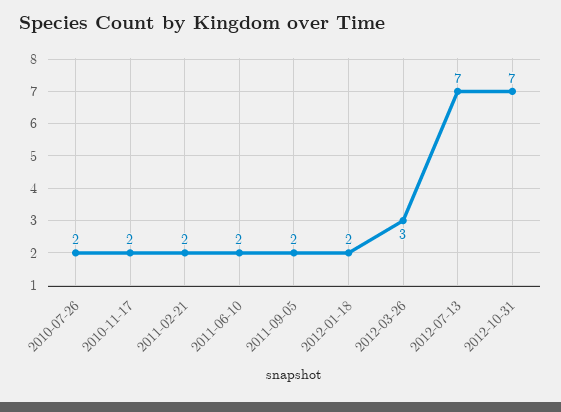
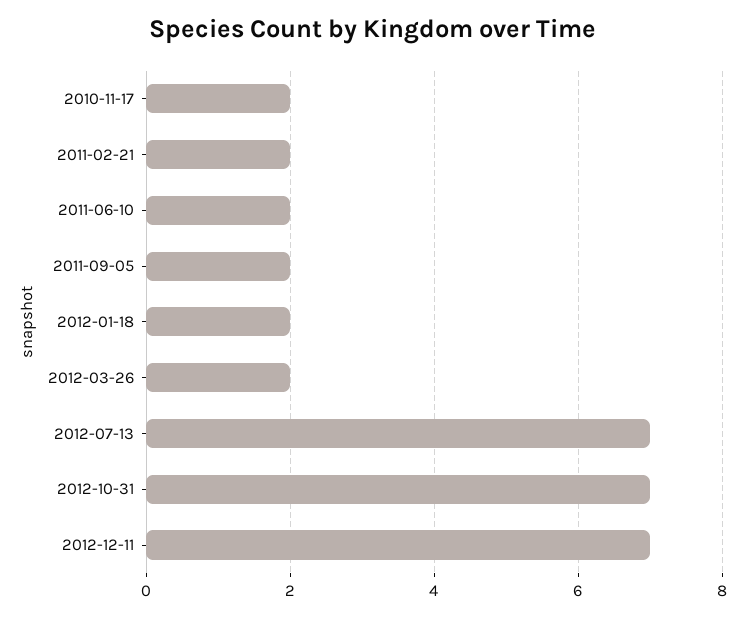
2010-07-26: 2 -> none
2012-03-26: 3 -> 2
2012-12-11: none -> 7

